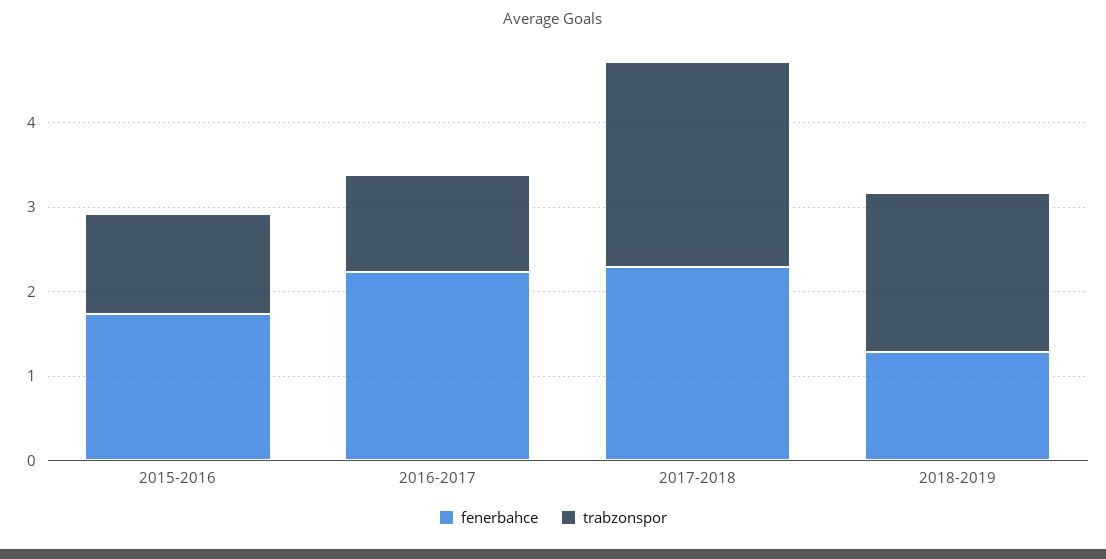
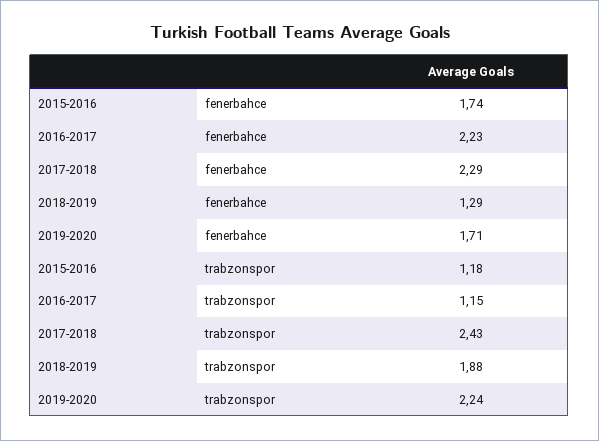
fenerbahce, 2019-2020: none -> 1.71
trabzonspor, 2019-2020: none -> 2.24

